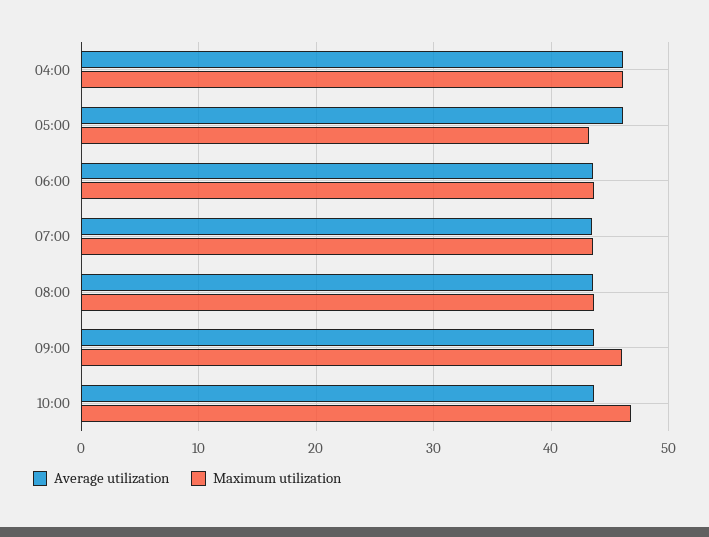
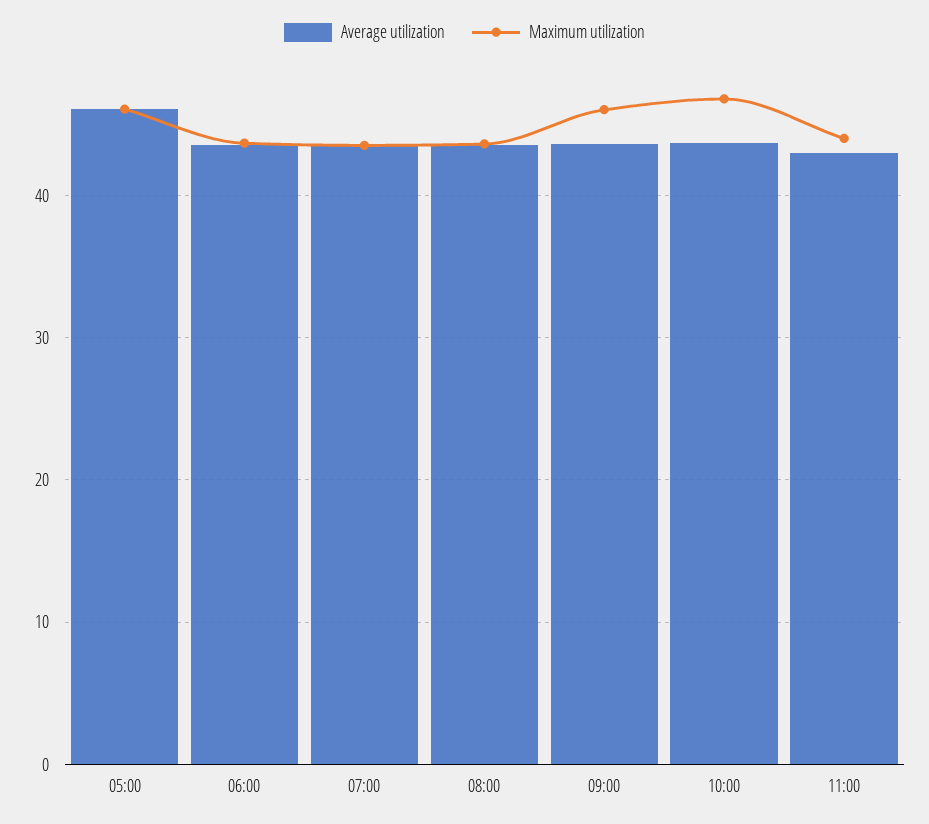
Average utilization, 04:00: 46 -> none
Maximum utilization, 04:00: 46 -> none
Maximum utilization, 05:00: 43 -> 46
Average utilization, 11:00: none -> 43
Maximum utilization, 11:00: none -> 44

